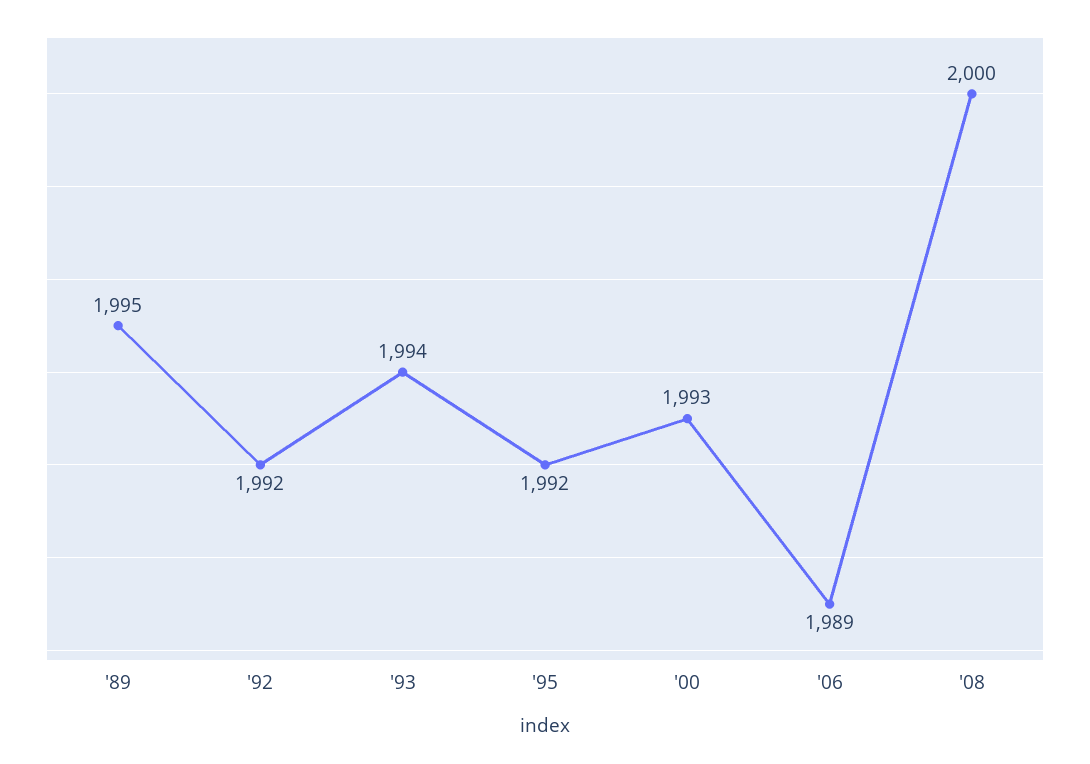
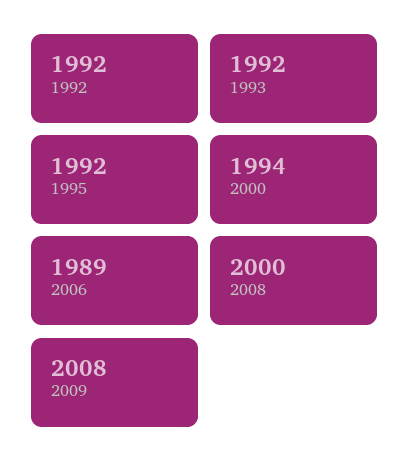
'89: 1995 -> none
'93: 1994 -> 1992
'00: 1993 -> 1994
2009: none -> 2008

